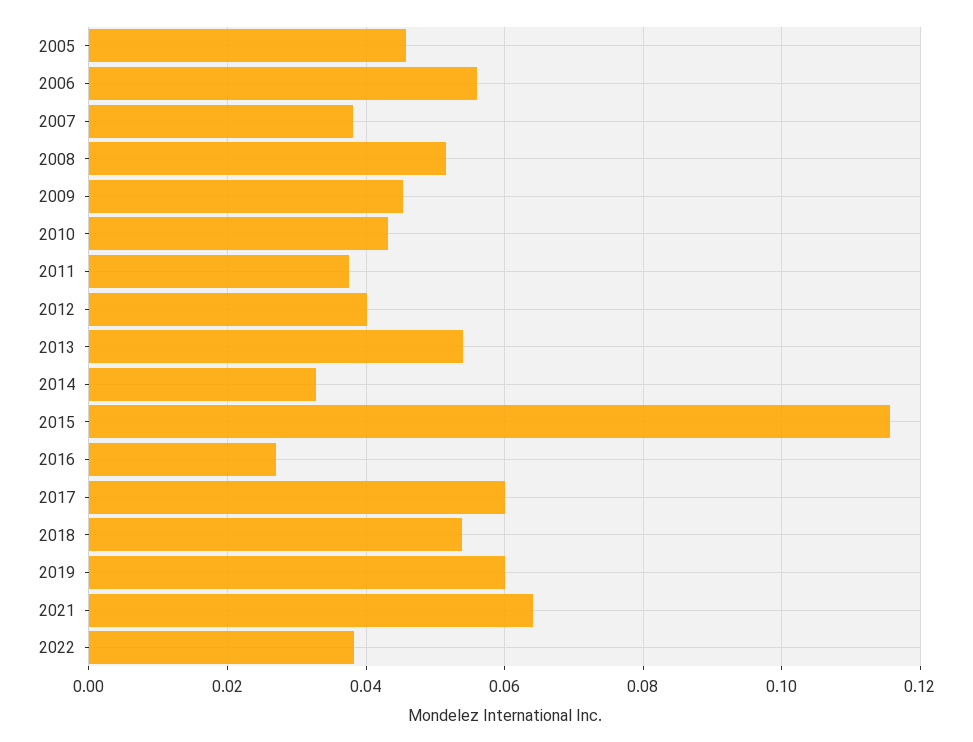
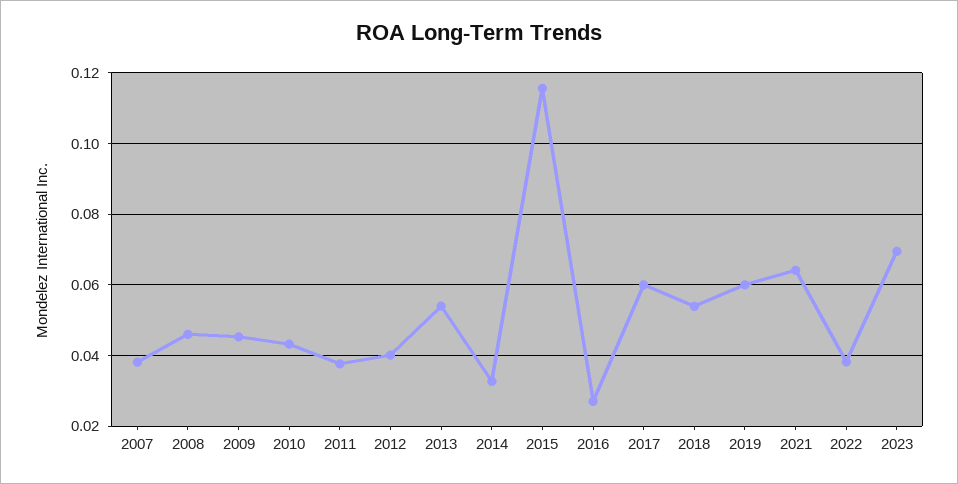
2005: 0.046 -> none
2006: 0.056 -> none
2008: 0.052 -> 0.046
2023: none -> 0.07

